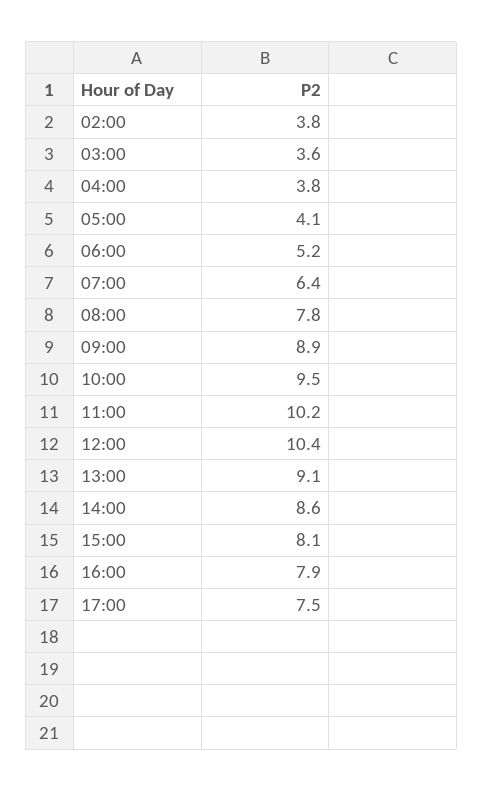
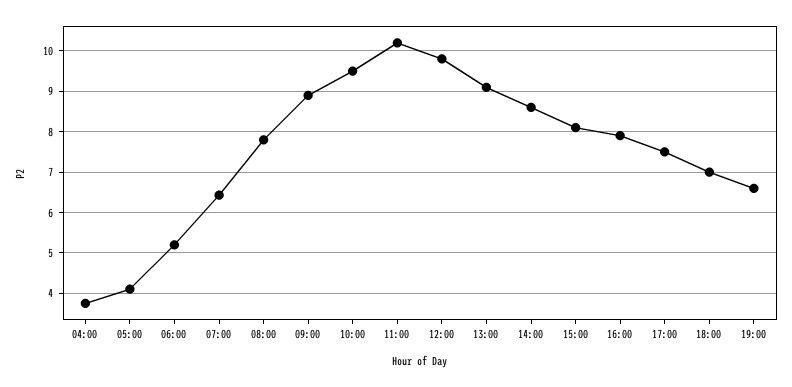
02:00: 3.8 -> none
03:00: 3.6 -> none
12:00: 10.4 -> 9.8
18:00: none -> 7
19:00: none -> 6.6

